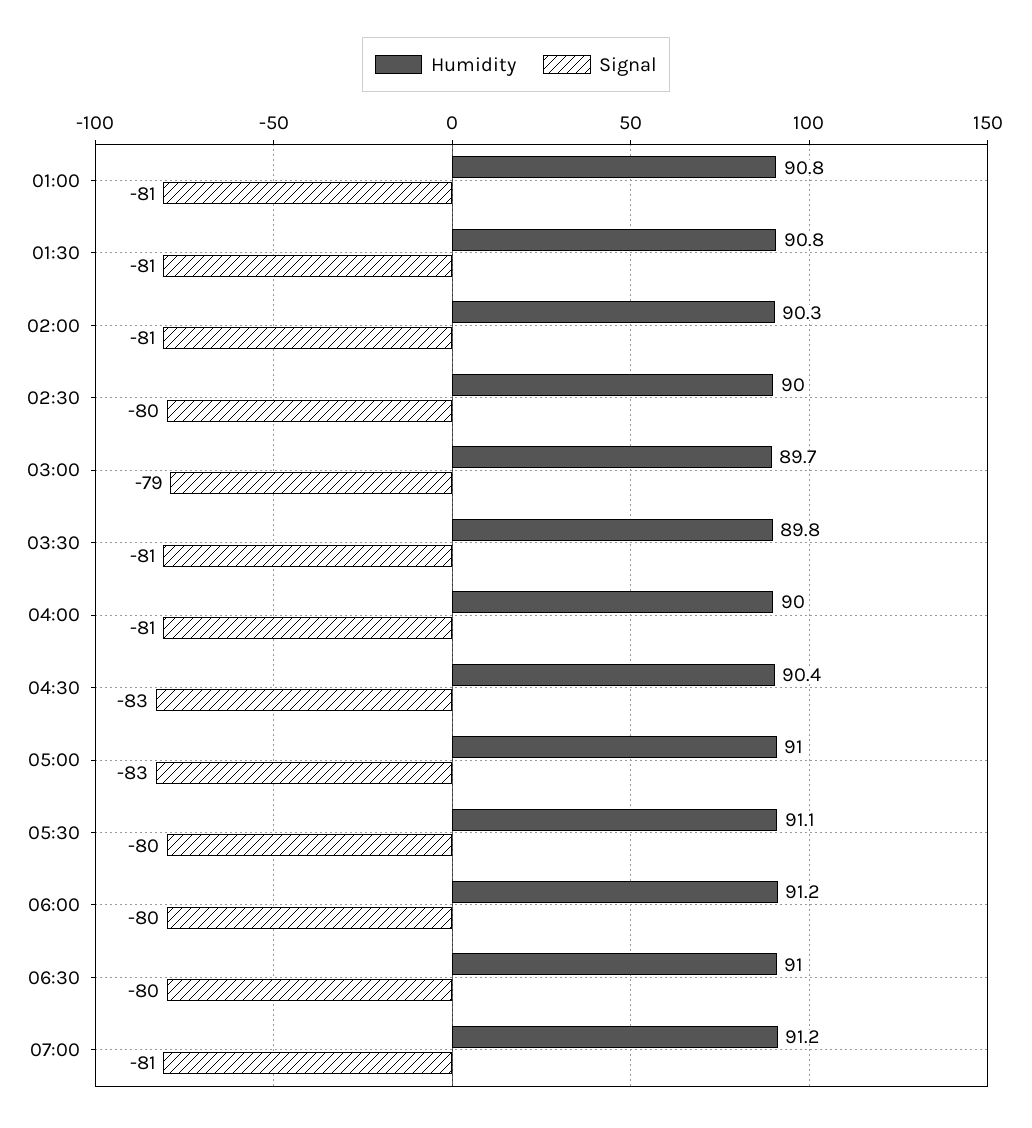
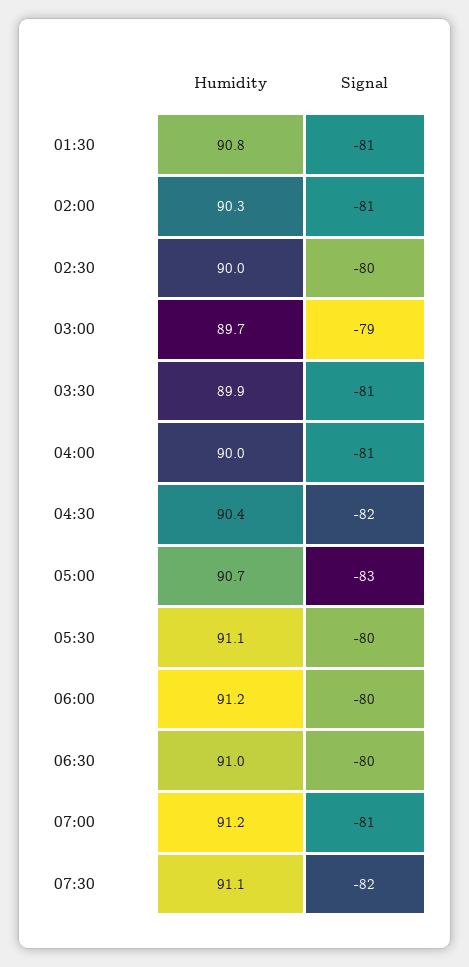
Humidity, 01:00: 90.8 -> none
Signal, 01:00: -81 -> none
Humidity, 03:30: 89.8 -> 89.9
Signal, 04:30: -83 -> -82
Humidity, 05:00: 91 -> 90.7
Humidity, 07:30: none -> 91.1
Signal, 07:30: none -> -82

